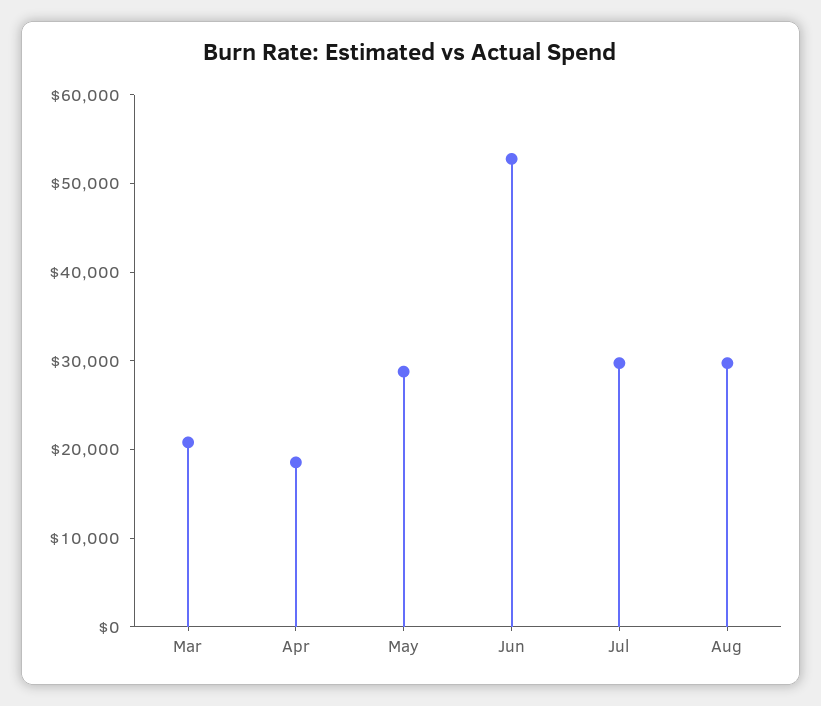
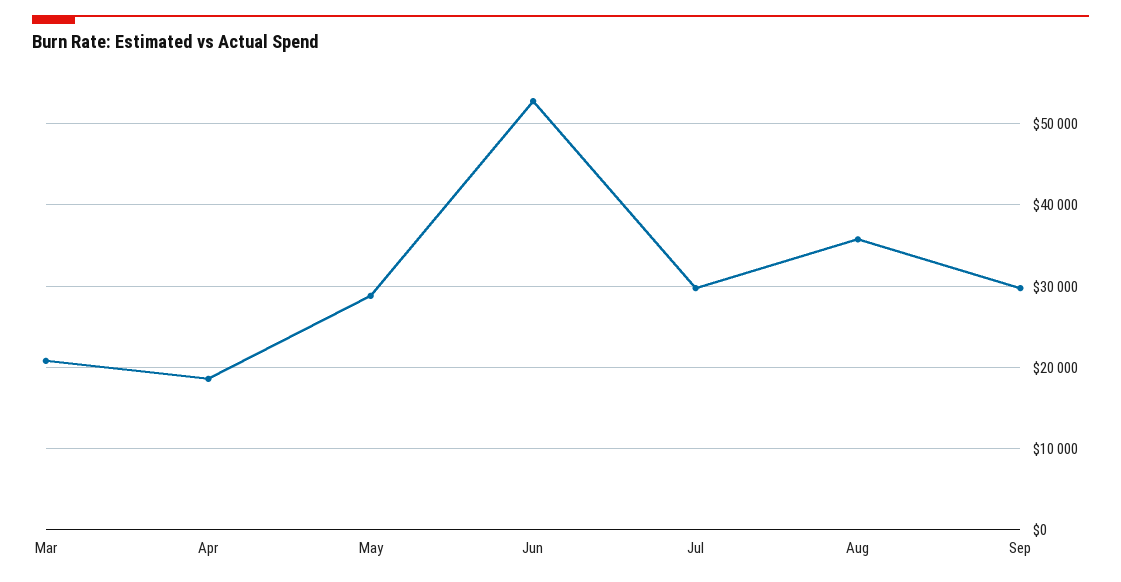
Aug: 30000 -> 36000
Sep: none -> 30000

